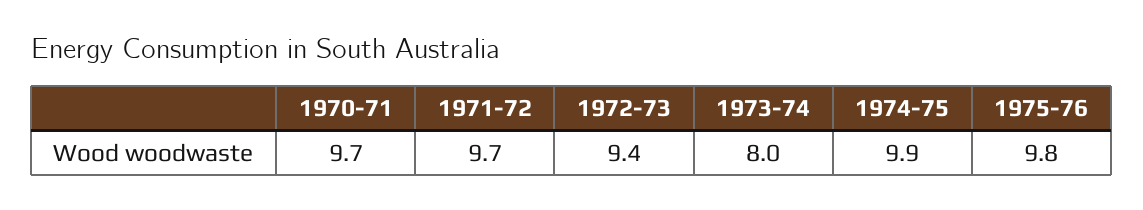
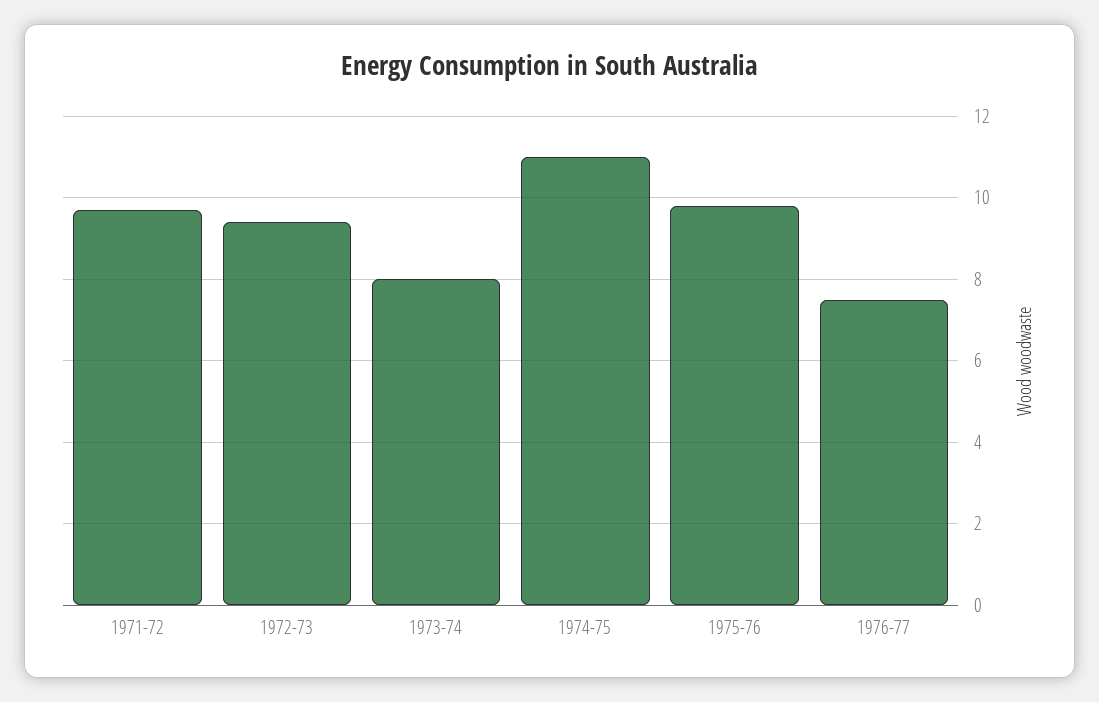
1970-71: 9.7 -> none
1974-75: 9.9 -> 11
1976-77: none -> 7.5

